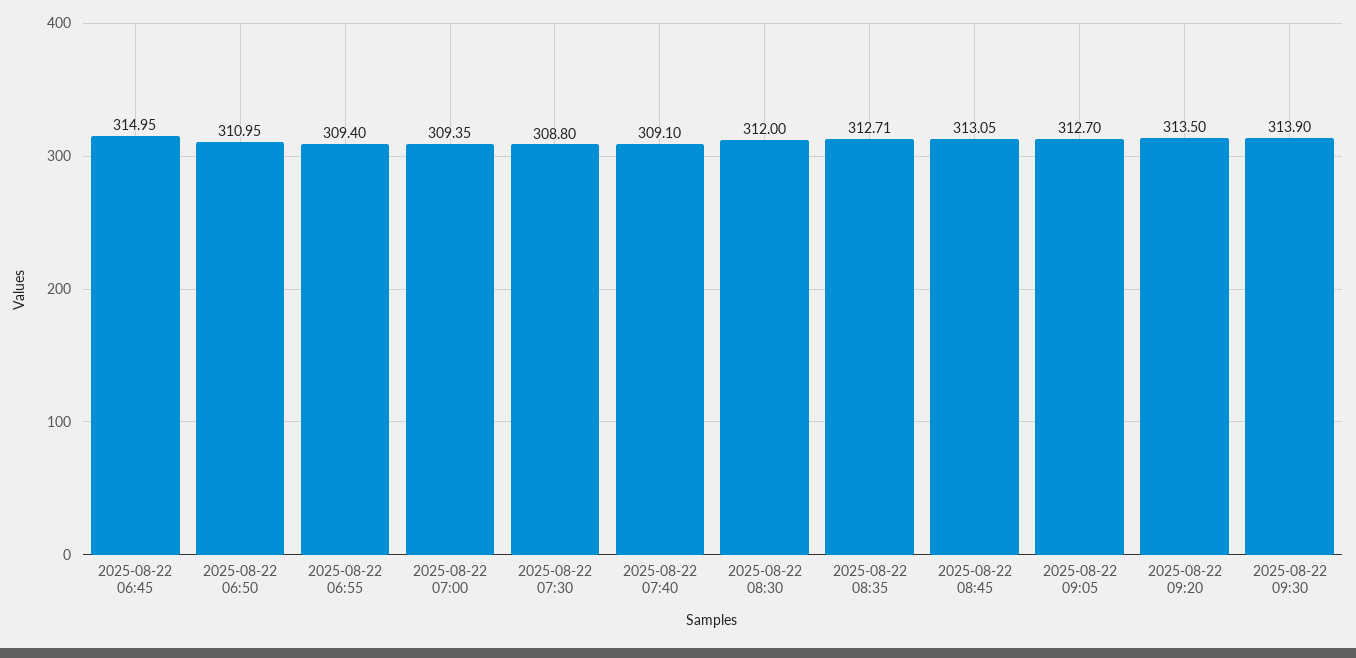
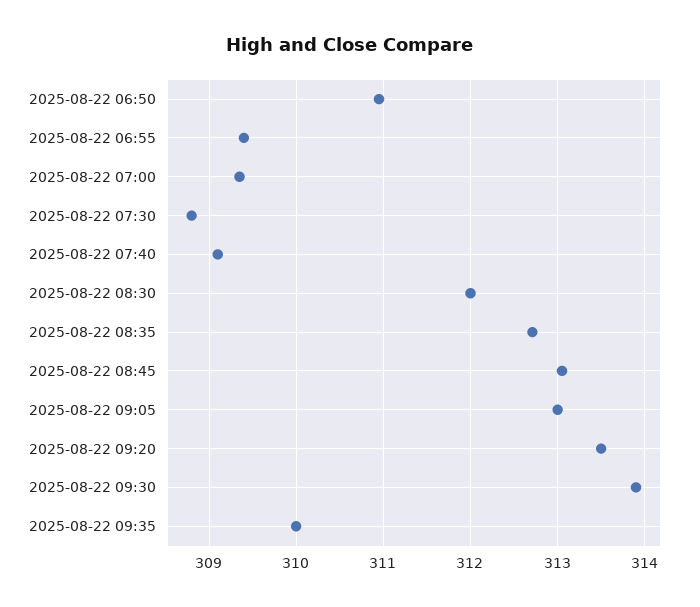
2025-08-22 06:45: 314.95 -> none
2025-08-22 09:05: 312.7 -> 313
2025-08-22 09:35: none -> 310

